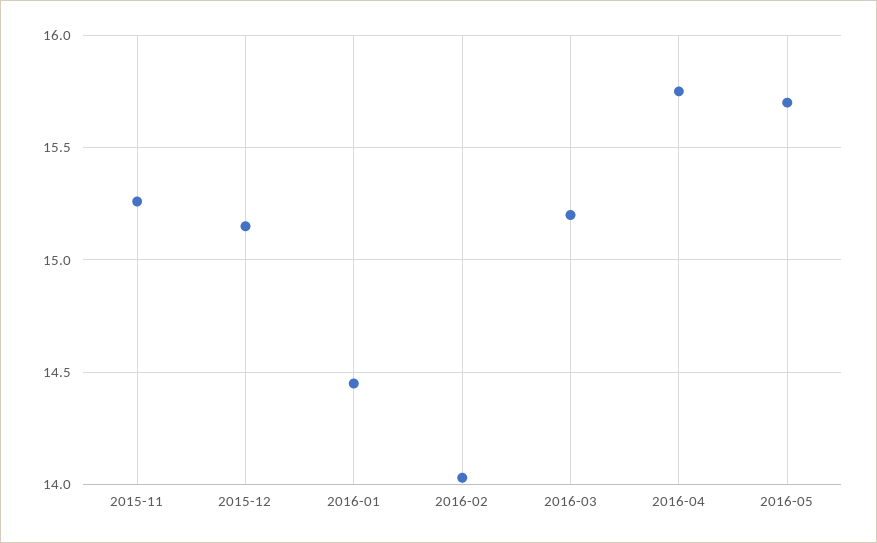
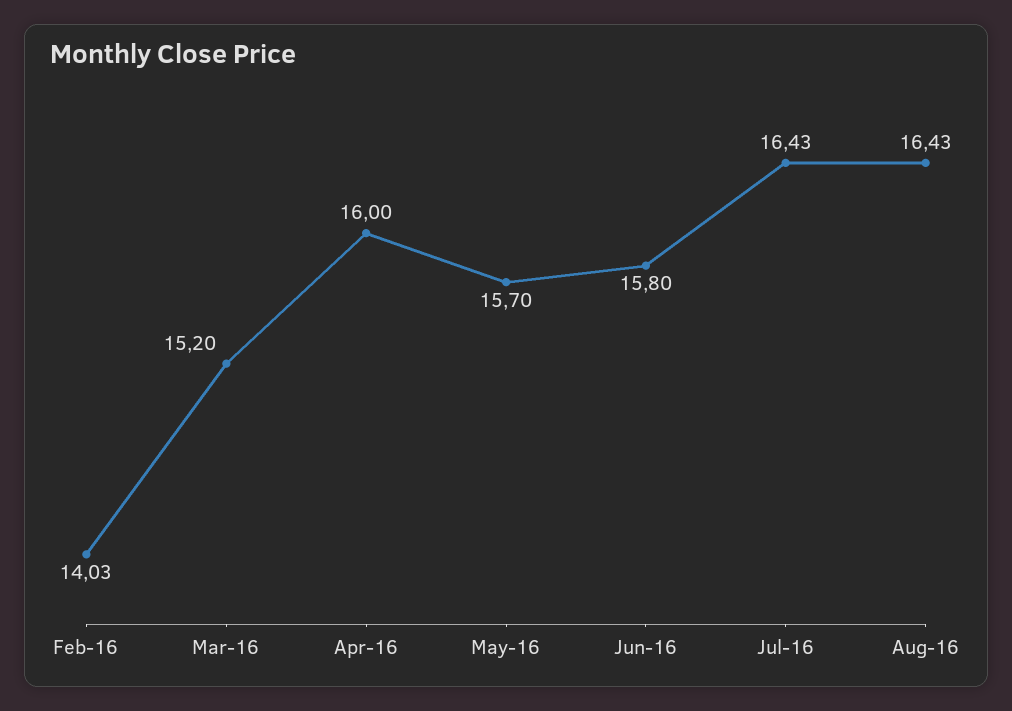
2015-11: 15.25 -> none
2015-12: 15.15 -> none
2016-01: 14.45 -> none
2016-04: 15.75 -> 16
Jun-16: none -> 15.8
Jul-16: none -> 16.43
Aug-16: none -> 16.43

